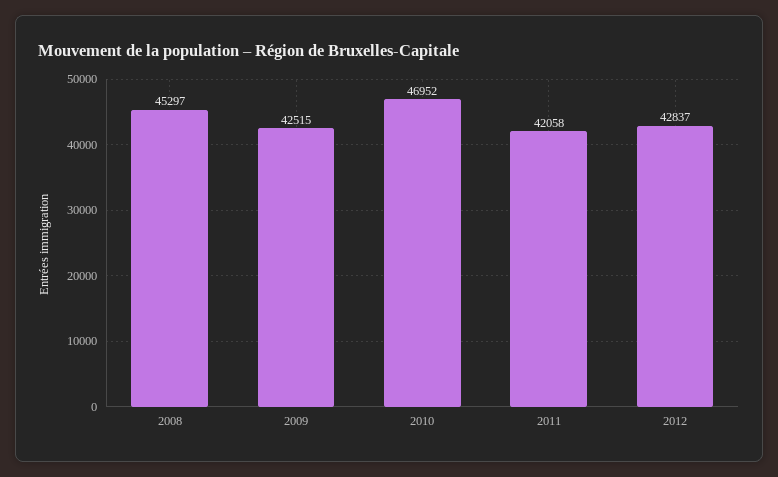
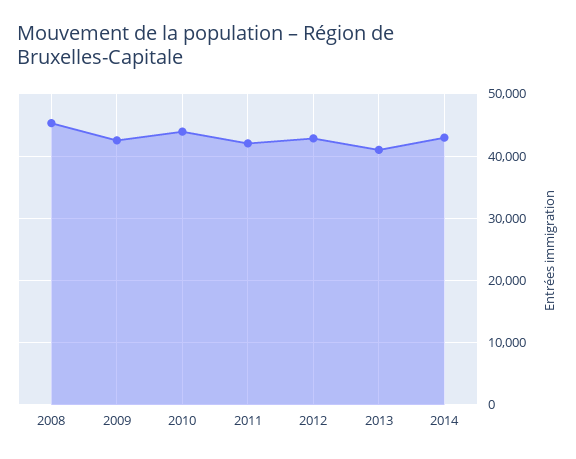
2010: 46952 -> 44000
2013: none -> 41000
2014: none -> 43000

